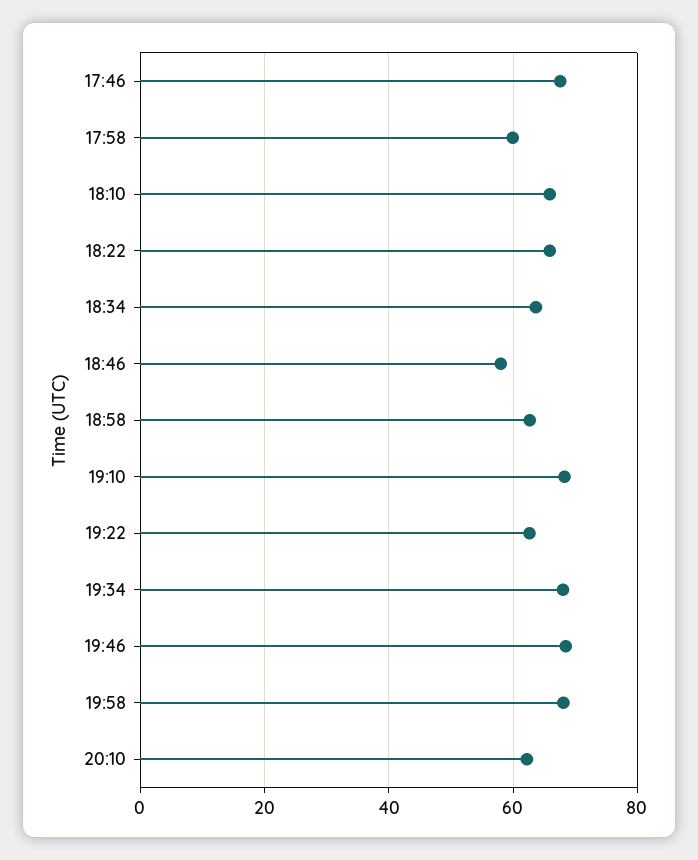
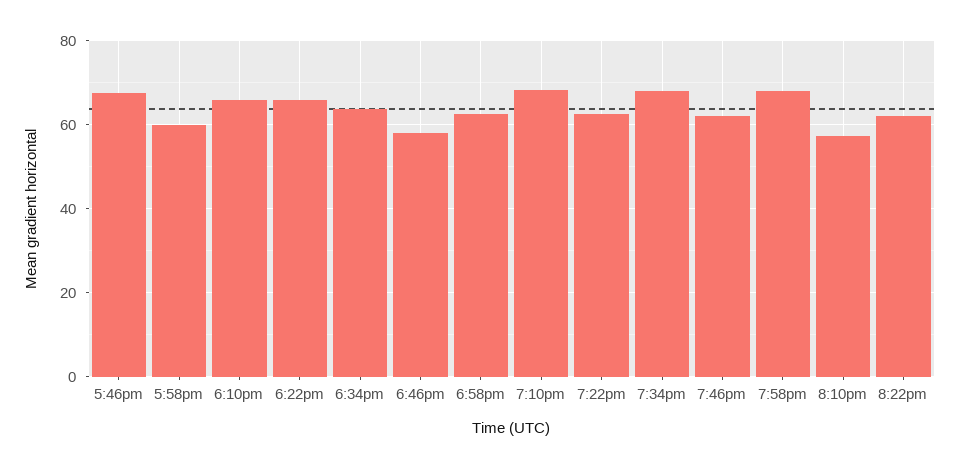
19:46: 68 -> 62
20:10: 62 -> 58
8:22pm: none -> 62

